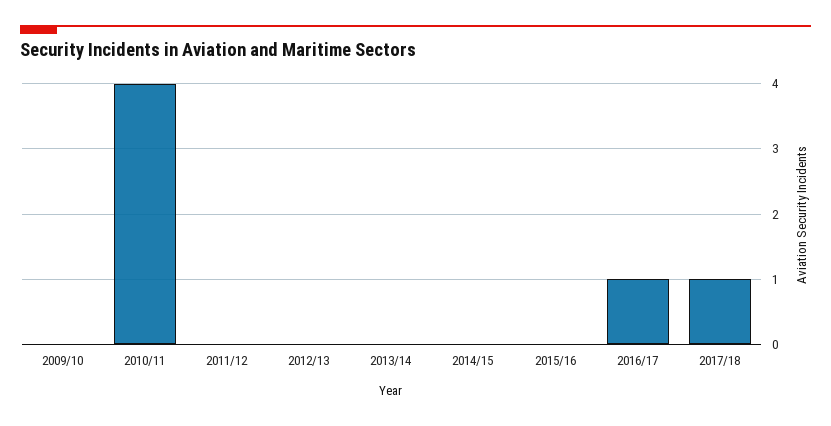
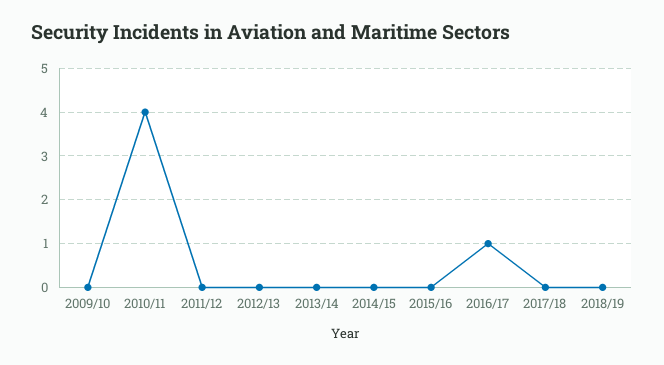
2017/18: 1 -> 0
2018/19: none -> 0

